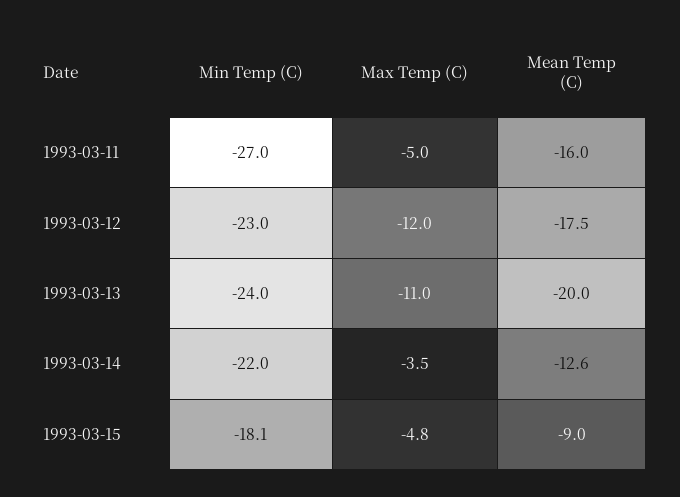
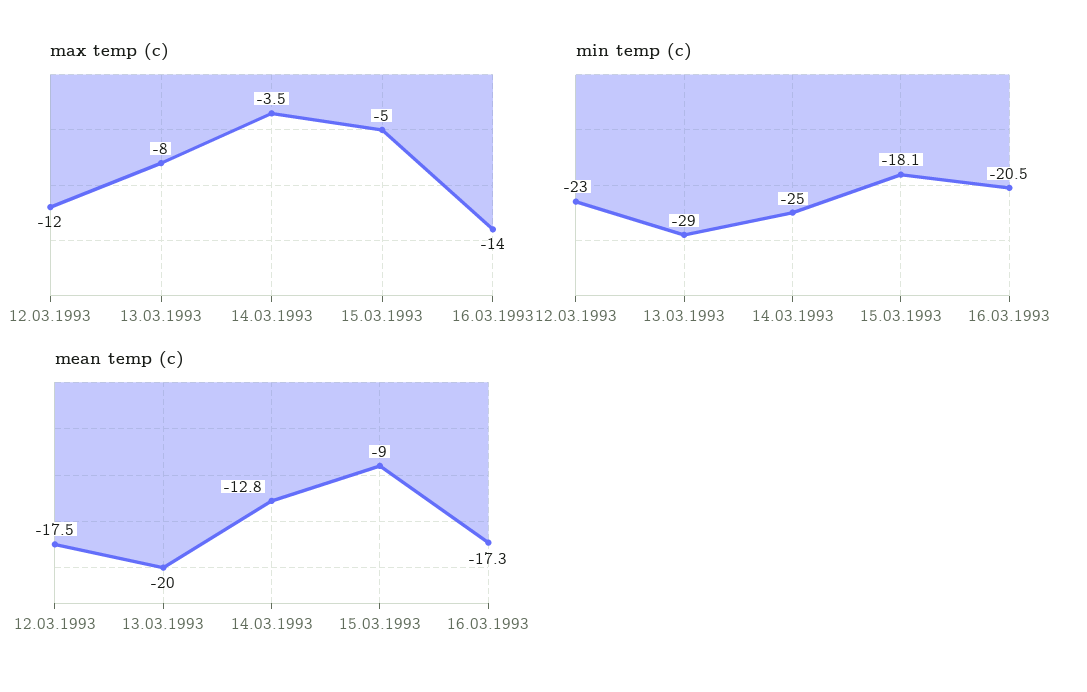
Min Temp (C), 1993-03-11: -27 -> none
Max Temp (C), 1993-03-11: -5 -> none
Mean Temp (C), 1993-03-11: -16 -> none
Min Temp (C), 1993-03-13: -24 -> -29
Max Temp (C), 1993-03-13: -11 -> -8
Min Temp (C), 1993-03-14: -22 -> -25
Mean Temp (C), 1993-03-14: -12.6 -> -12.8
Max Temp (C), 1993-03-15: -4.8 -> -5
Max Temp (C), 16.03.1993: none -> -14
Min Temp (C), 16.03.1993: none -> -20.5
Mean Temp (C), 16.03.1993: none -> -17.3

